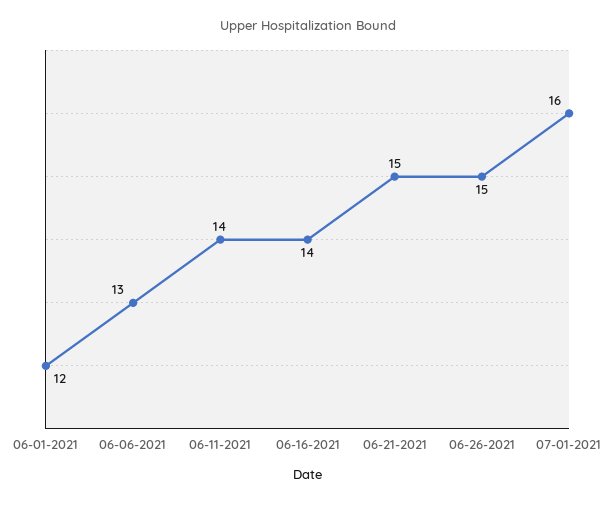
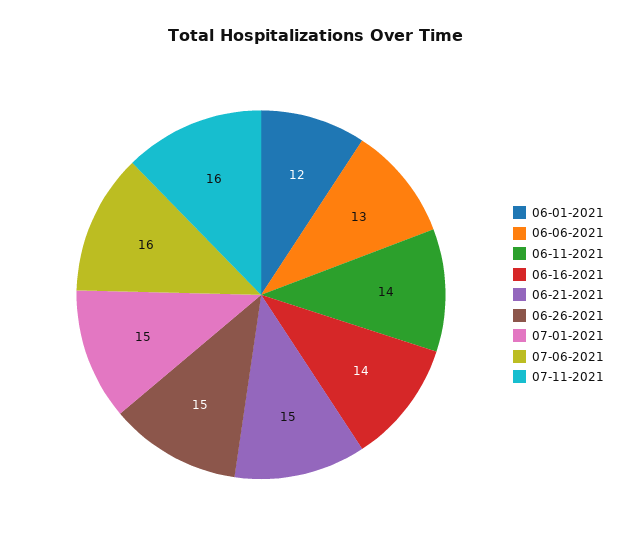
07-01-2021: 16 -> 15
07-06-2021: none -> 16
07-11-2021: none -> 16

